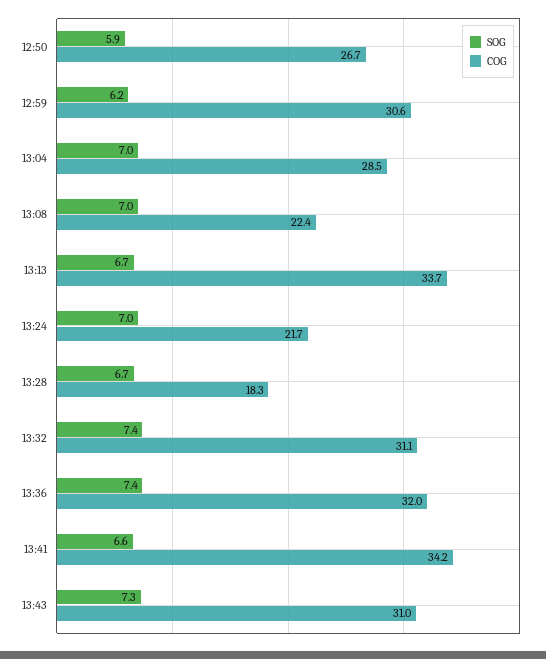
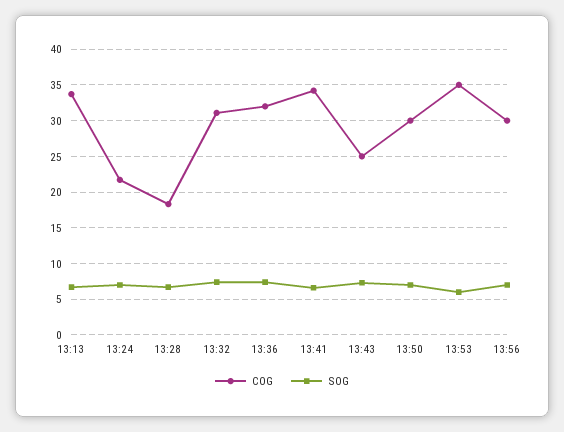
SOG, 12:50: 5.9 -> none
COG, 12:50: 26.7 -> none
SOG, 12:59: 6.2 -> none
COG, 12:59: 30.6 -> none
SOG, 13:04: 7 -> none
COG, 13:04: 28.5 -> none
SOG, 13:08: 7 -> none
COG, 13:08: 22.4 -> none
COG, 13:43: 31 -> 25
COG, 13:50: none -> 30
SOG, 13:50: none -> 7
COG, 13:53: none -> 35
SOG, 13:53: none -> 6
COG, 13:56: none -> 30
SOG, 13:56: none -> 7

